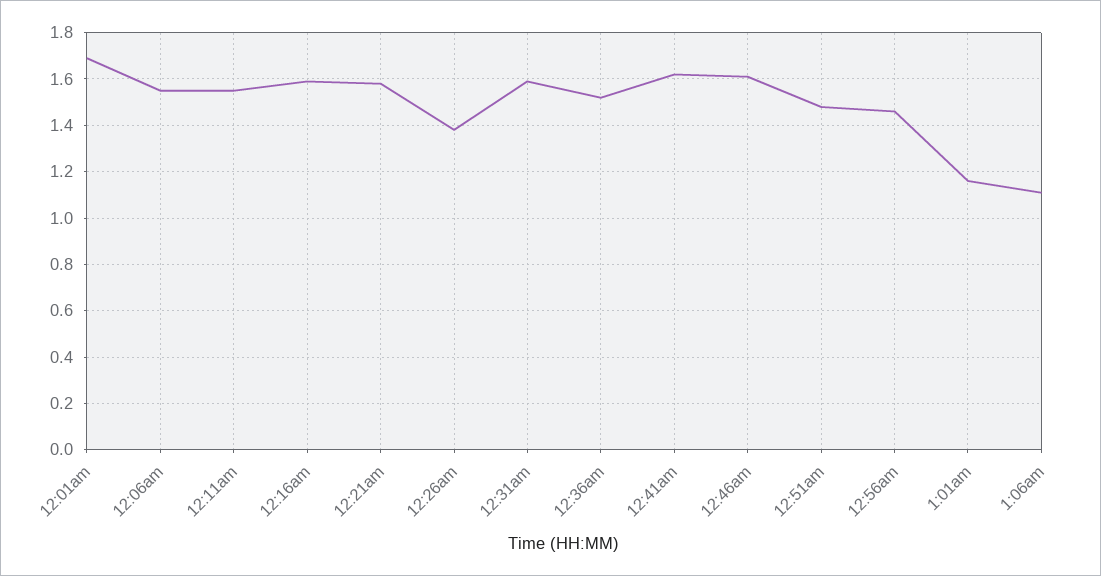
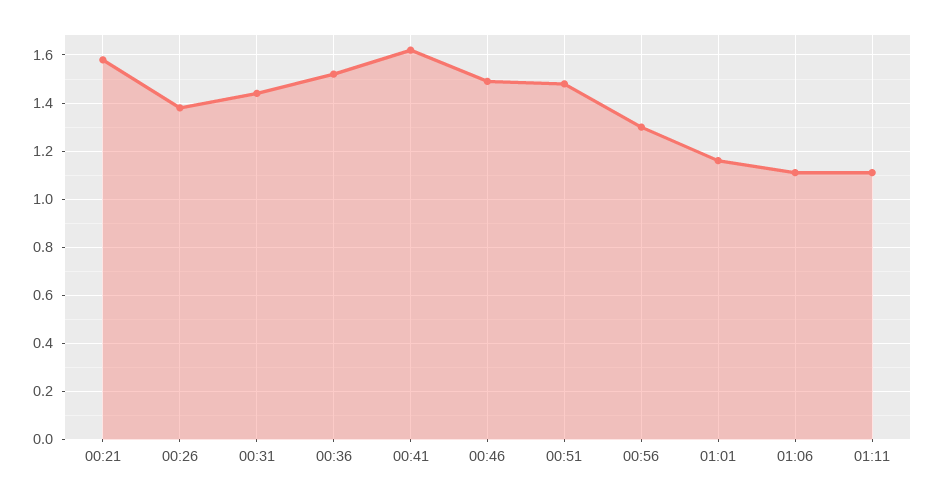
12:01am: 1.7 -> none
12:06am: 1.55 -> none
12:11am: 1.55 -> none
12:16am: 1.6 -> none
12:31am: 1.6 -> 1.45
12:46am: 1.6 -> 1.5
12:56am: 1.45 -> 1.3
01:11: none -> 1.1

